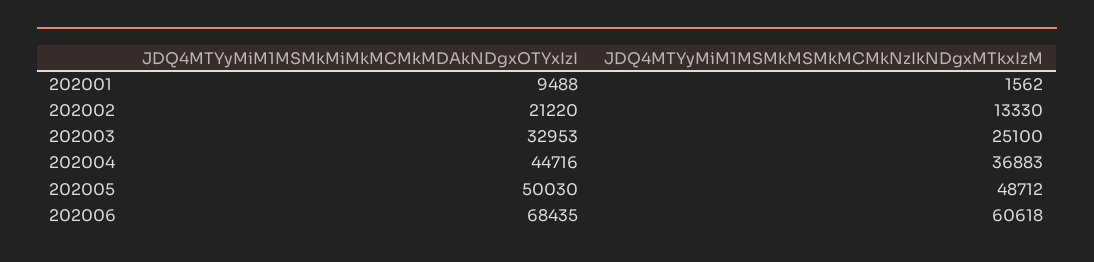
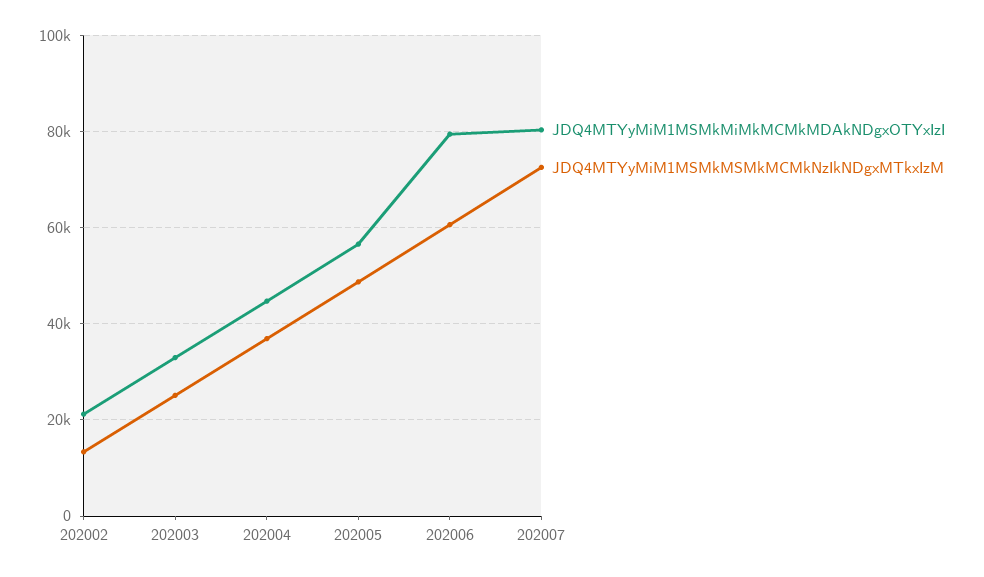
JDQ4MTYyMiM1MSMkMiMkMCMkMDAkNDgxOTYxIzI, 202001: 9488 -> none
JDQ4MTYyMiM1MSMkMSMkMCMkNzIkNDgxMTkxIzM, 202001: 1562 -> none
JDQ4MTYyMiM1MSMkMiMkMCMkMDAkNDgxOTYxIzI, 202005: 50030 -> 56000
JDQ4MTYyMiM1MSMkMiMkMCMkMDAkNDgxOTYxIzI, 202006: 68435 -> 80000
JDQ4MTYyMiM1MSMkMiMkMCMkMDAkNDgxOTYxIzI, 202007: none -> 80000
JDQ4MTYyMiM1MSMkMSMkMCMkNzIkNDgxMTkxIzM, 202007: none -> 72000

